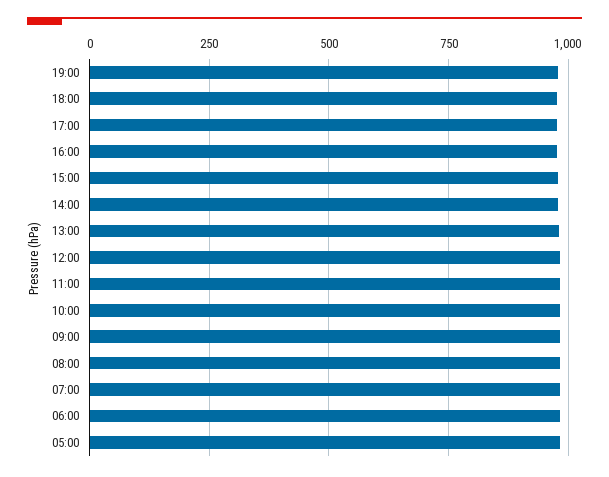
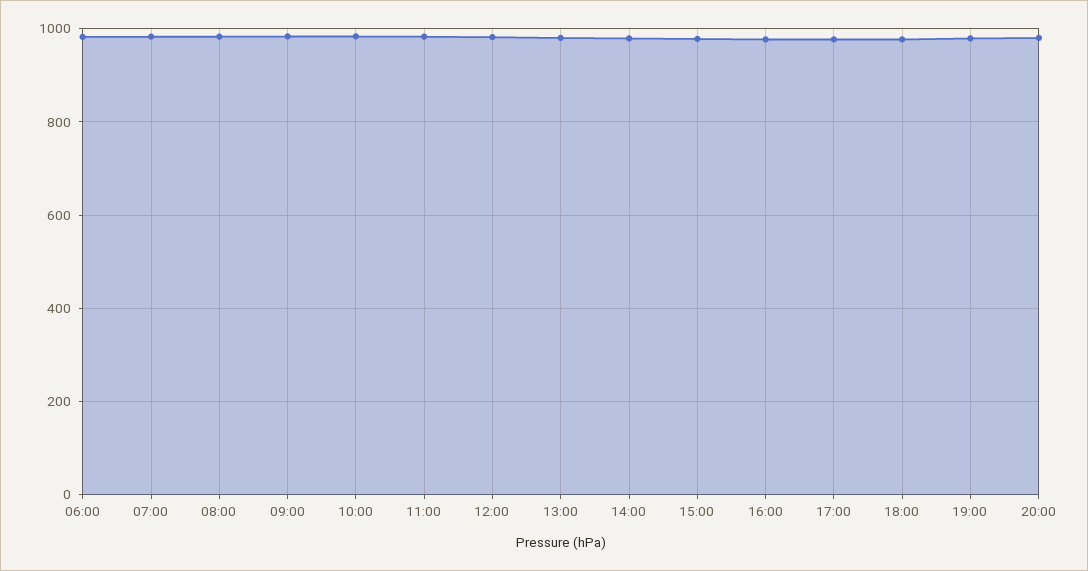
05:00: 975 -> none
20:00: none -> 980

